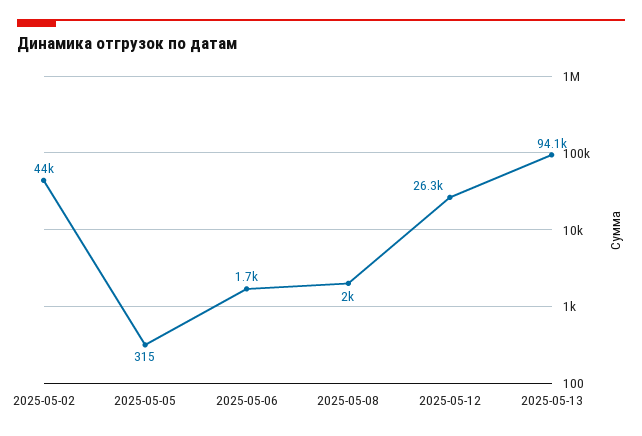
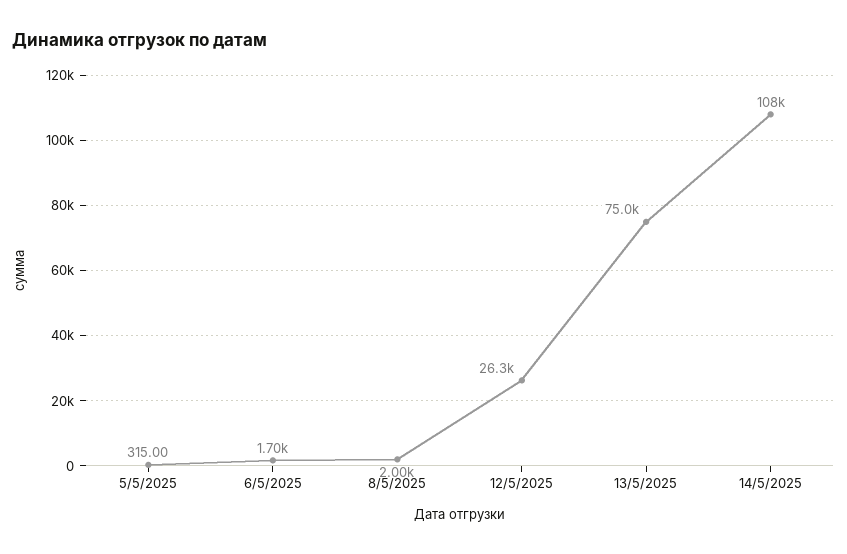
2025-05-02: 44000 -> none
2025-05-13: 94100 -> 75000
14/5/2025: none -> 108000

